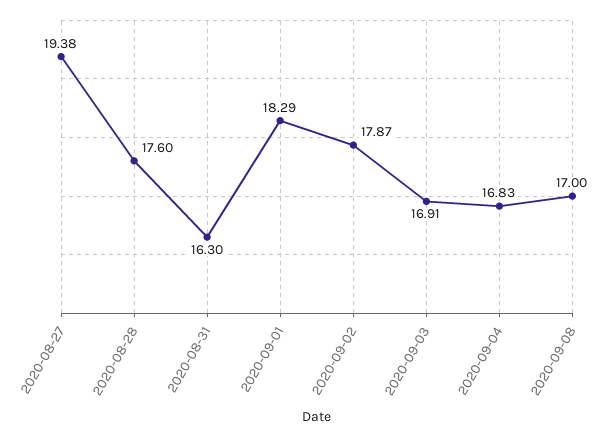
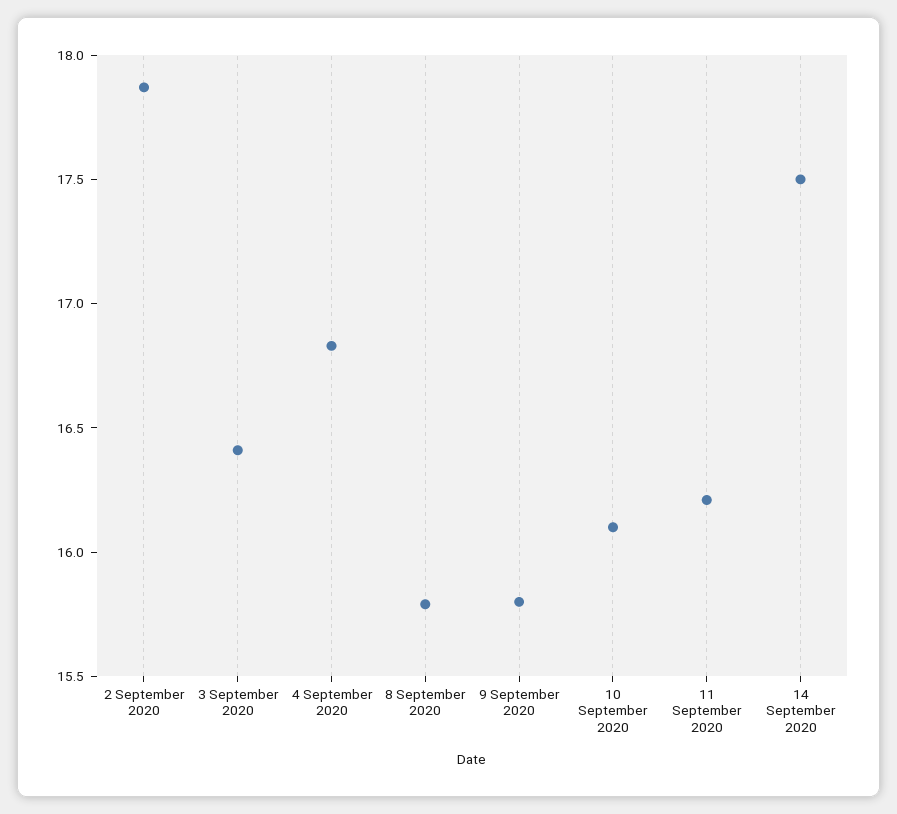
2020-08-27: 19.38 -> none
2020-08-28: 17.6 -> none
2020-08-31: 16.3 -> none
2020-09-01: 18.29 -> none
2020-09-03: 16.91 -> 16.4
2020-09-08: 17 -> 15.8
9 September 2020: none -> 15.8
10 September 2020: none -> 16.1
11 September 2020: none -> 16.2
14 September 2020: none -> 17.5

